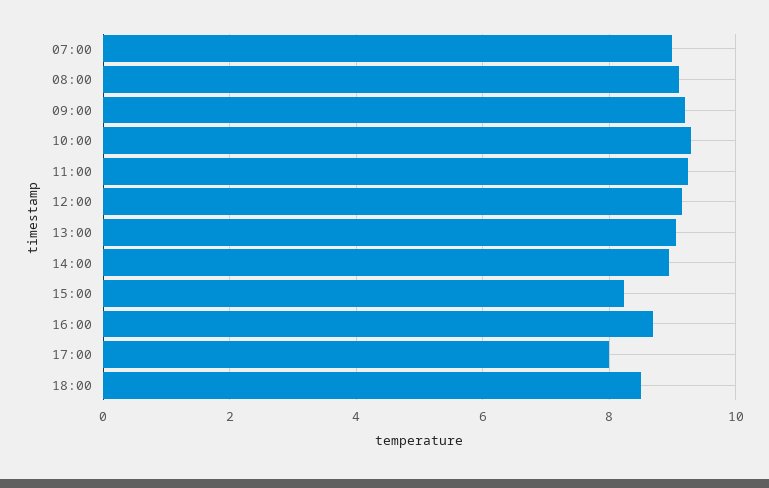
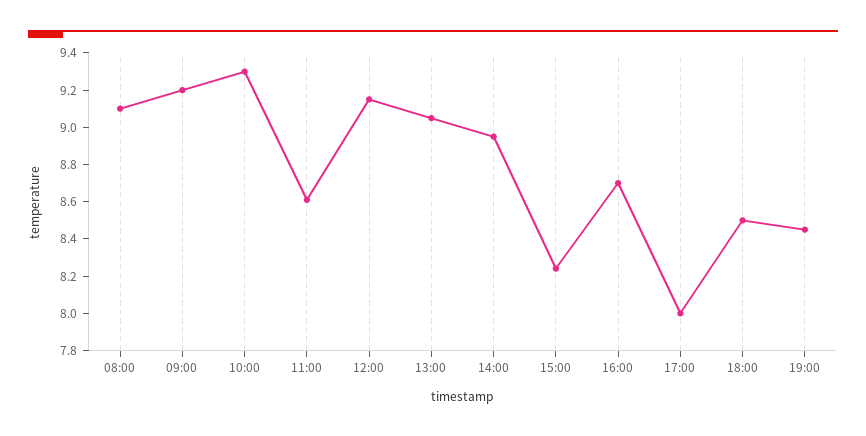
07:00: 9 -> none
11:00: 9.2 -> 8.6
19:00: none -> 8.45

